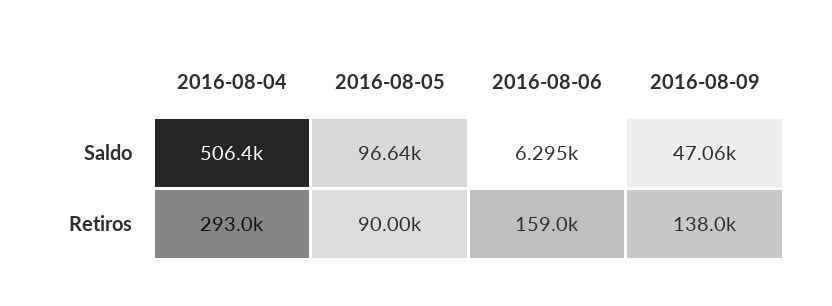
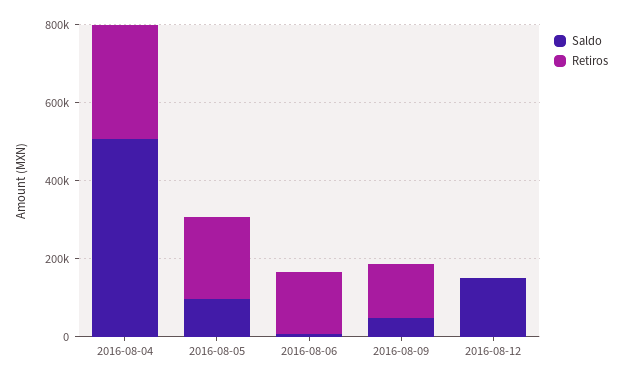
Retiros, 2016-08-05: 90000 -> 200000
Saldo, 2016-08-12: none -> 150000
Retiros, 2016-08-12: none -> 0

